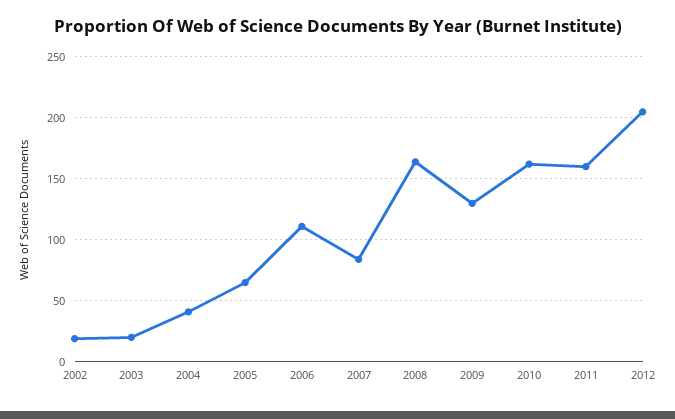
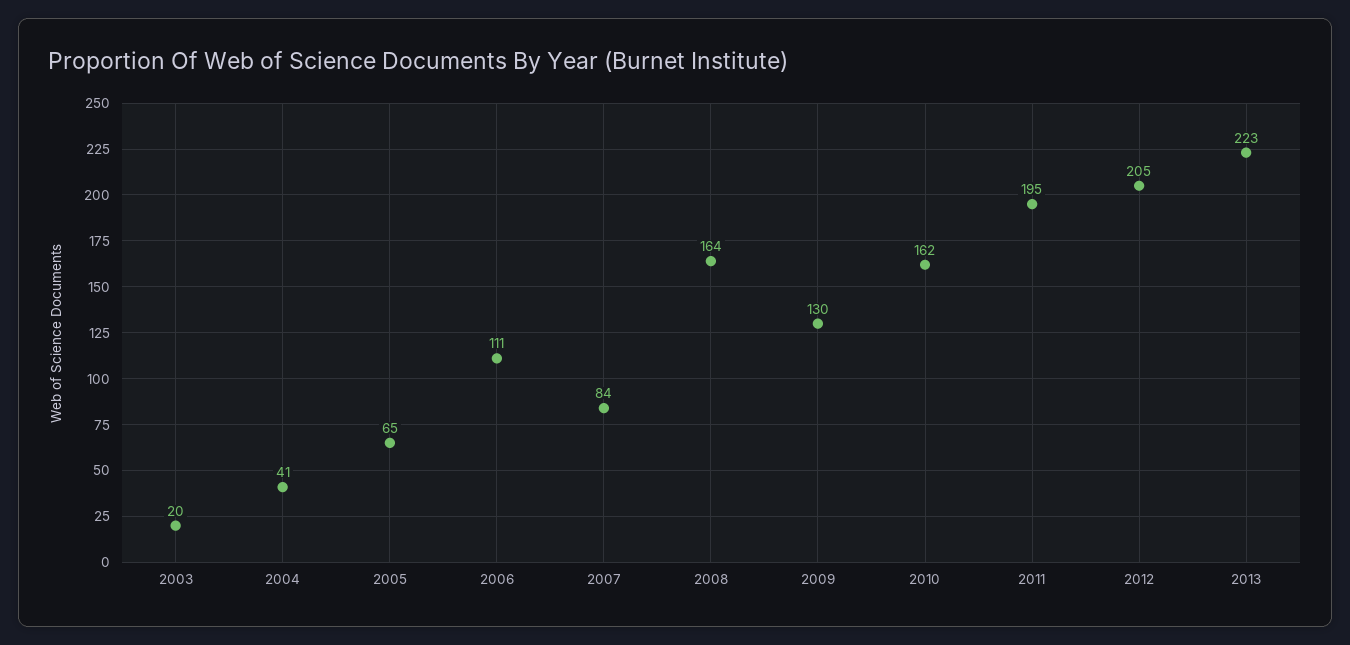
2002: 20 -> none
2011: 160 -> 195
2013: none -> 223

